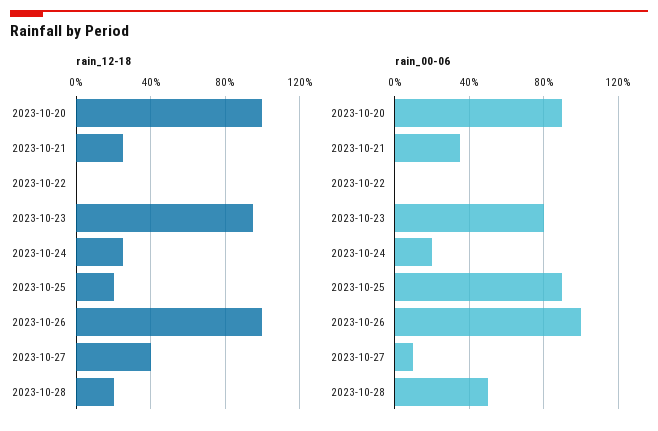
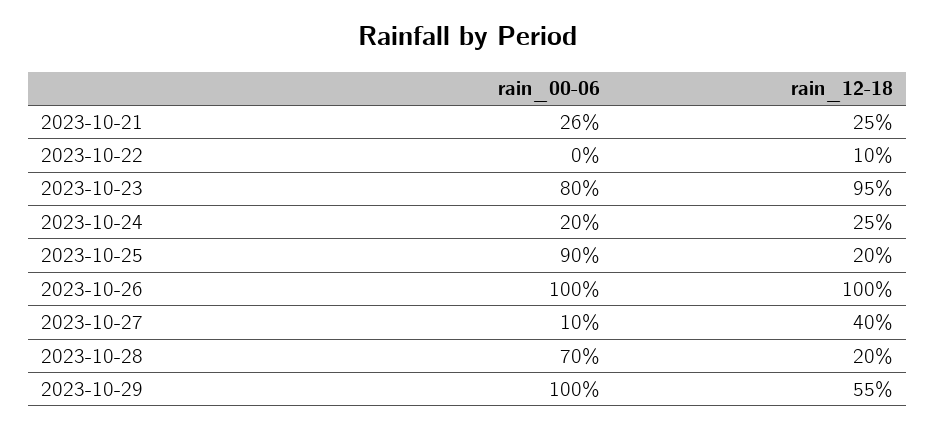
rain_12-18, 2023-10-20: 100 -> none
rain_12-18, 2023-10-22: 0 -> 10
rain_00-06, 2023-10-20: 90 -> none
rain_00-06, 2023-10-21: 35 -> 26
rain_00-06, 2023-10-28: 50 -> 70
rain_00-06, 2023-10-29: none -> 100
rain_12-18, 2023-10-29: none -> 55

